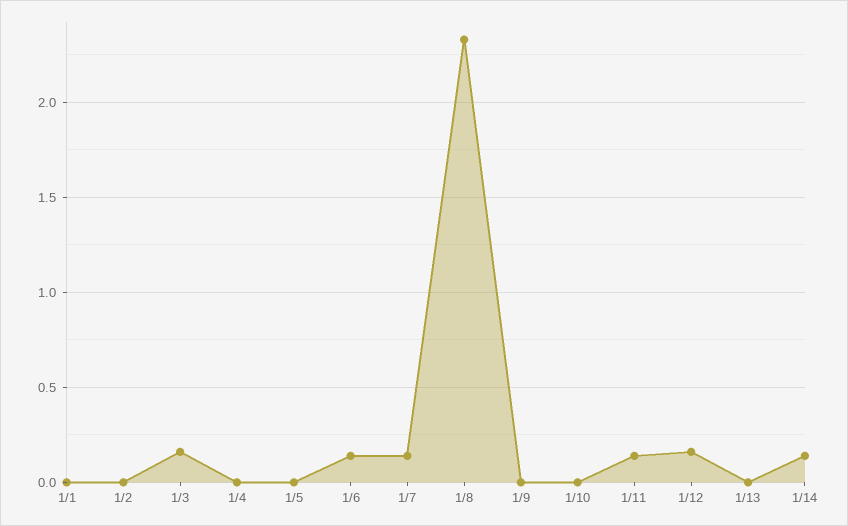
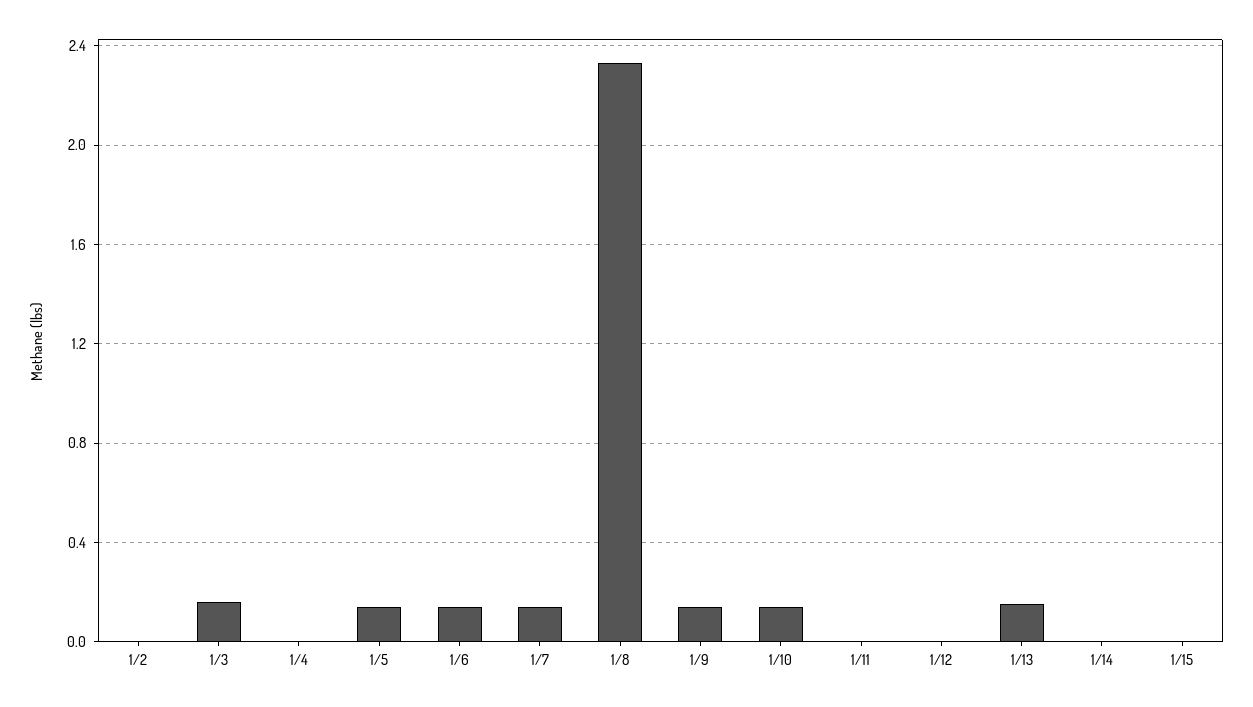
1/1: 0 -> none
1/5: 0 -> 0.15
1/9: 0 -> 0.15
1/10: 0 -> 0.15
1/11: 0.15 -> 0
1/12: 0.15 -> 0
1/13: 0 -> 0.15
1/14: 0.15 -> 0
1/15: none -> 0

